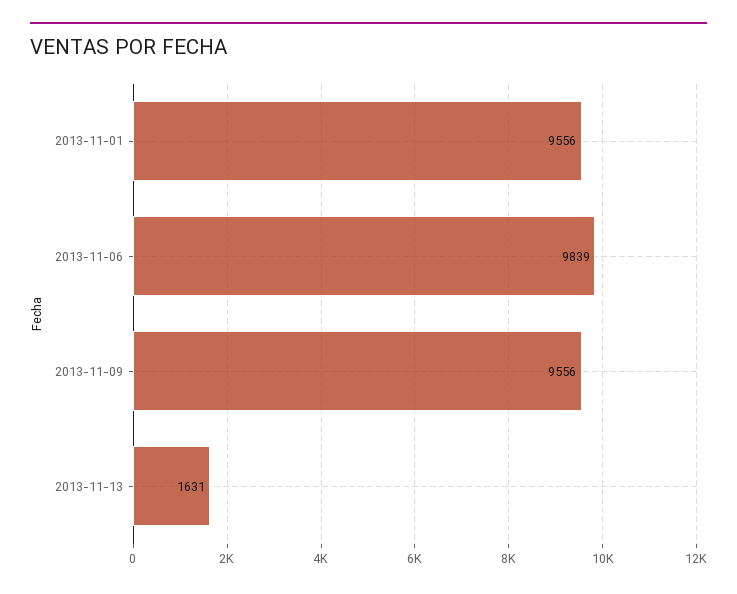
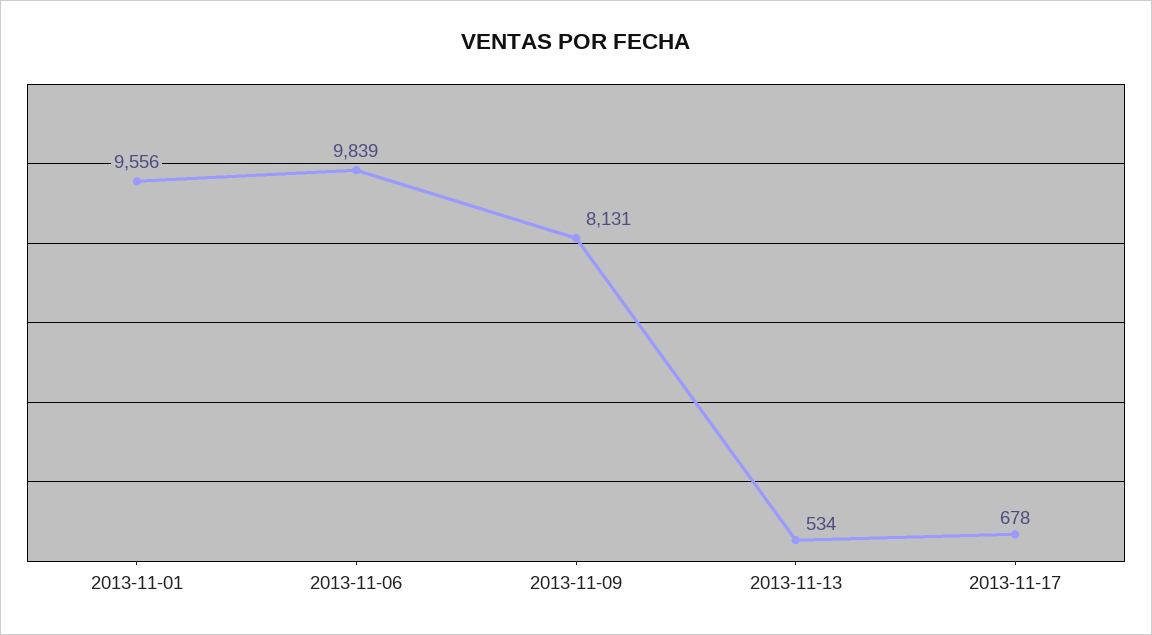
2013-11-09: 9556 -> 8131
2013-11-13: 1631 -> 534
2013-11-17: none -> 678

